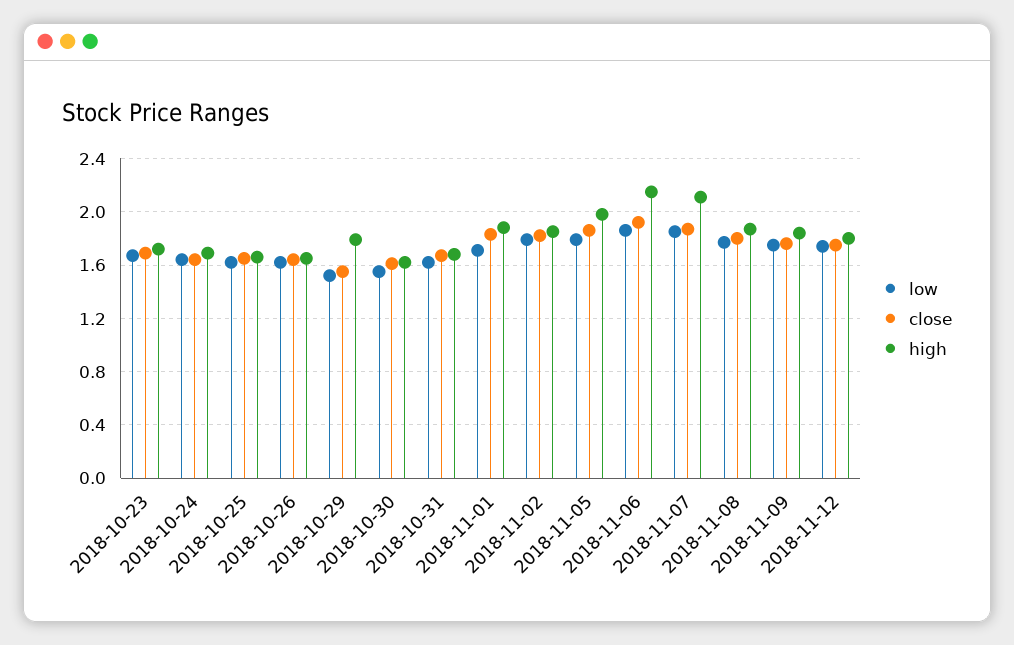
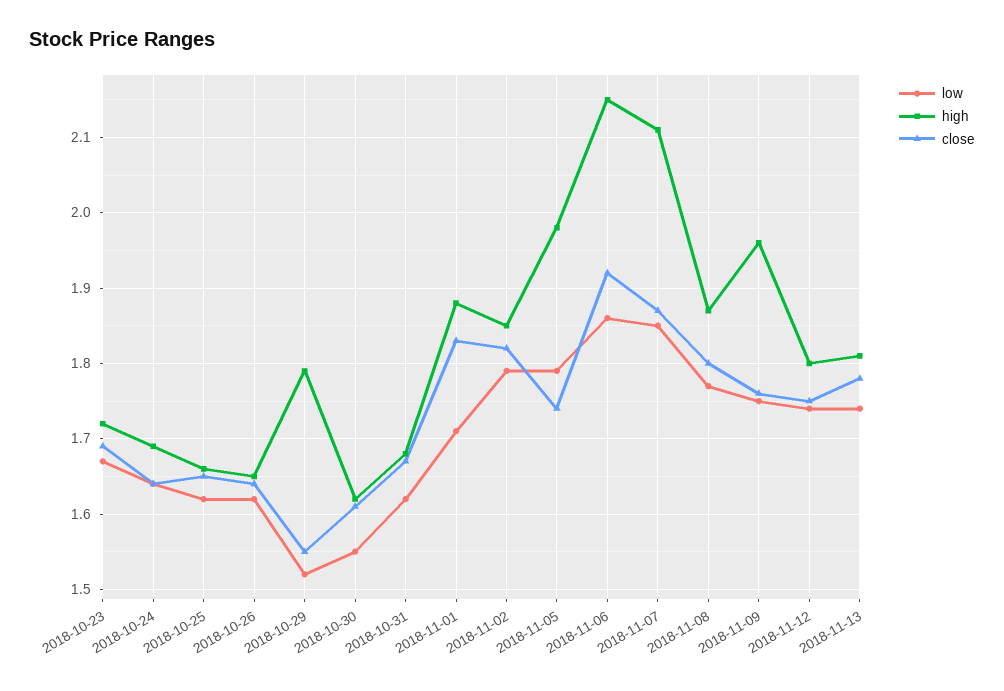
close, 2018-11-05: 1.85 -> 1.74
high, 2018-11-09: 1.85 -> 1.96
low, 2018-11-13: none -> 1.74
high, 2018-11-13: none -> 1.81
close, 2018-11-13: none -> 1.78

